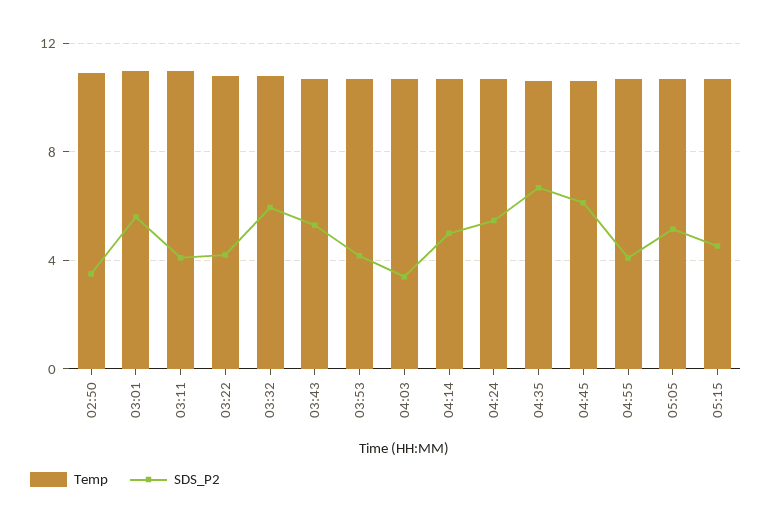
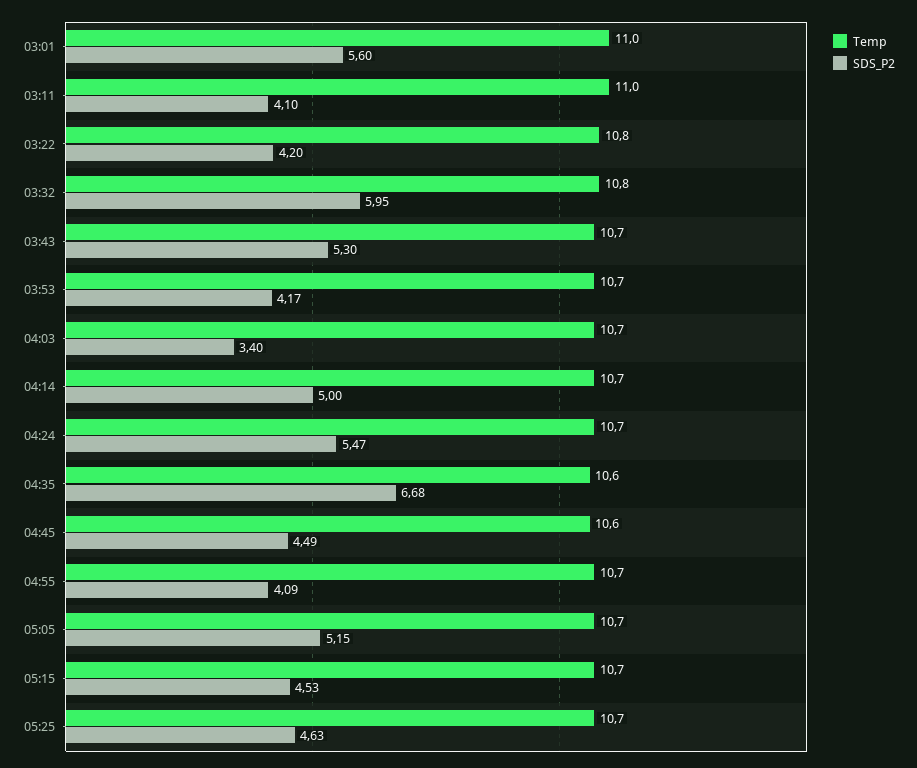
Temp, 02:50: 11 -> none
SDS_P2, 02:50: 3.5 -> none
SDS_P2, 04:45: 6 -> 4.49
Temp, 05:25: none -> 10.7
SDS_P2, 05:25: none -> 4.63

